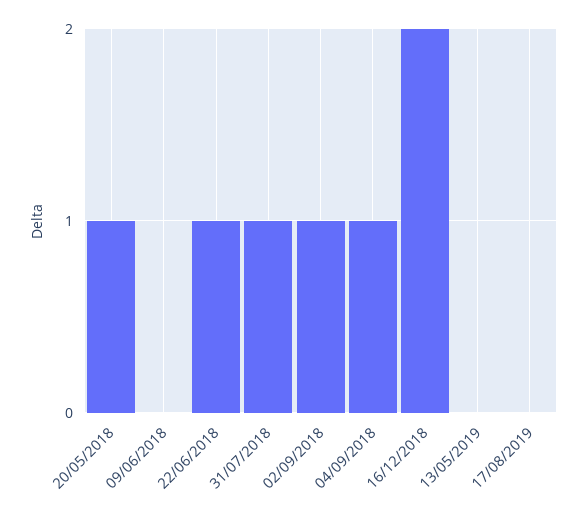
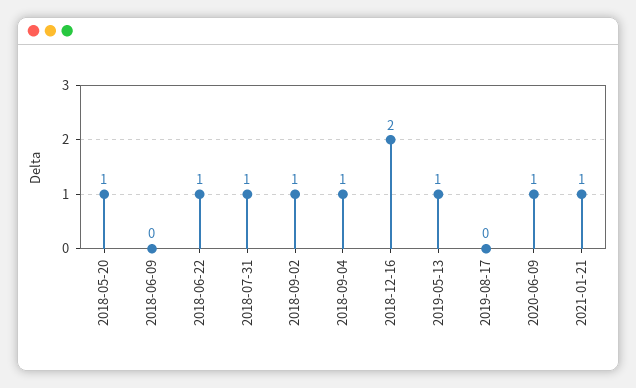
13/05/2019: 0 -> 1
2020-06-09: none -> 1
2021-01-21: none -> 1

